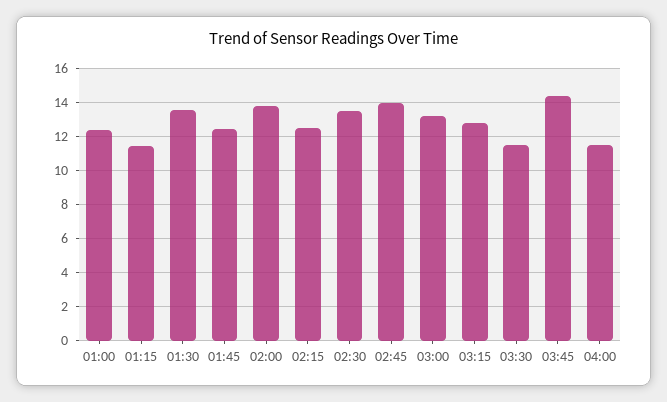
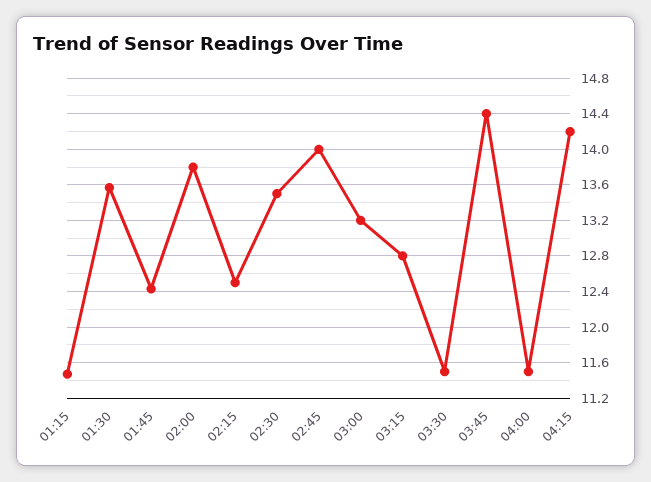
01:00: 12.5 -> none
04:15: none -> 14.2

